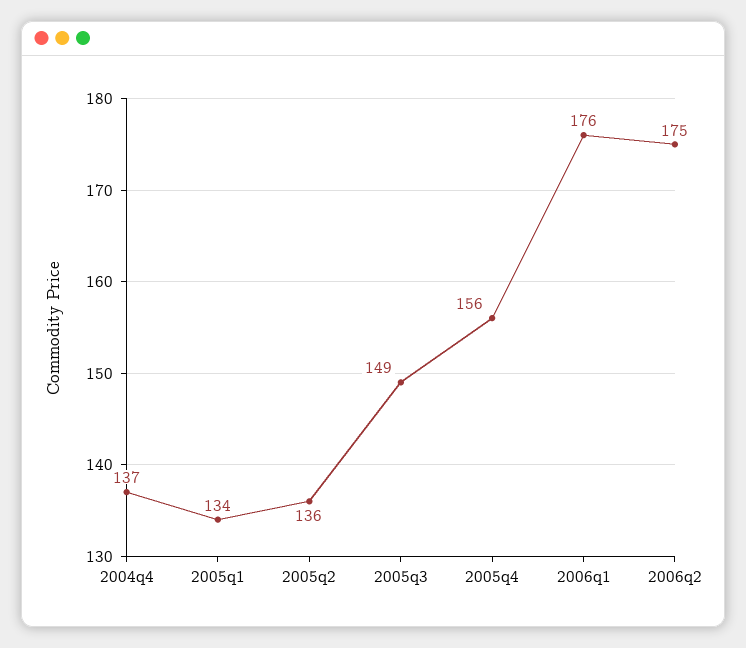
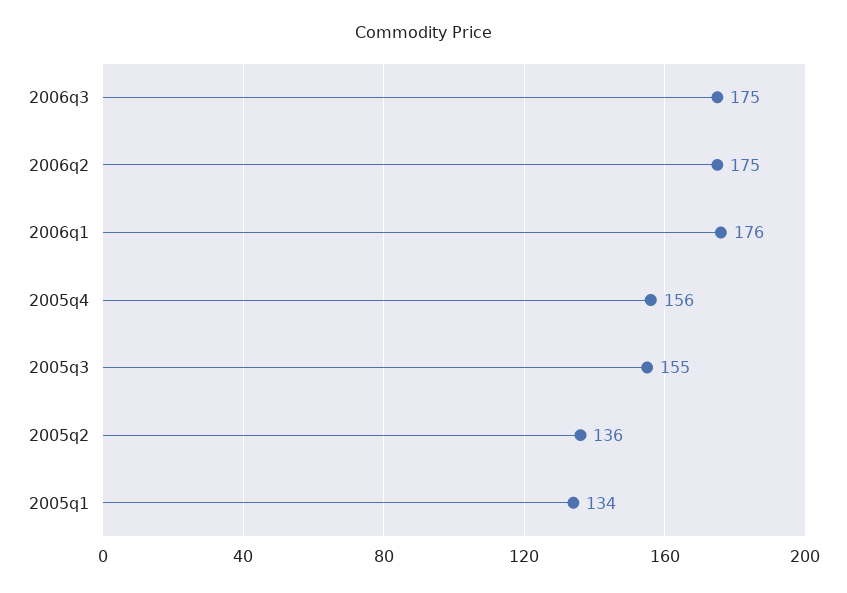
2004q4: 137 -> none
2005q3: 149 -> 155
2006q3: none -> 175

